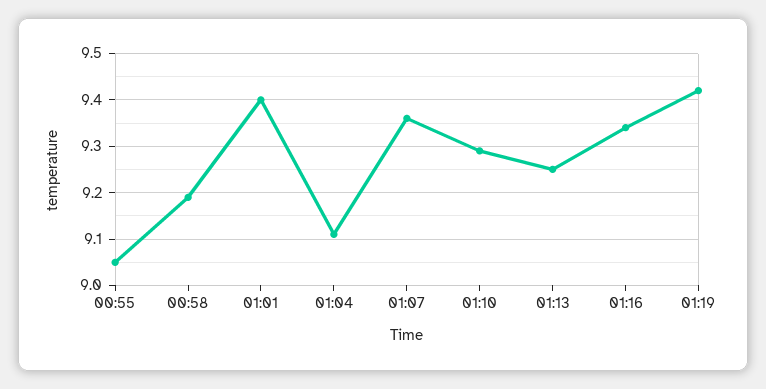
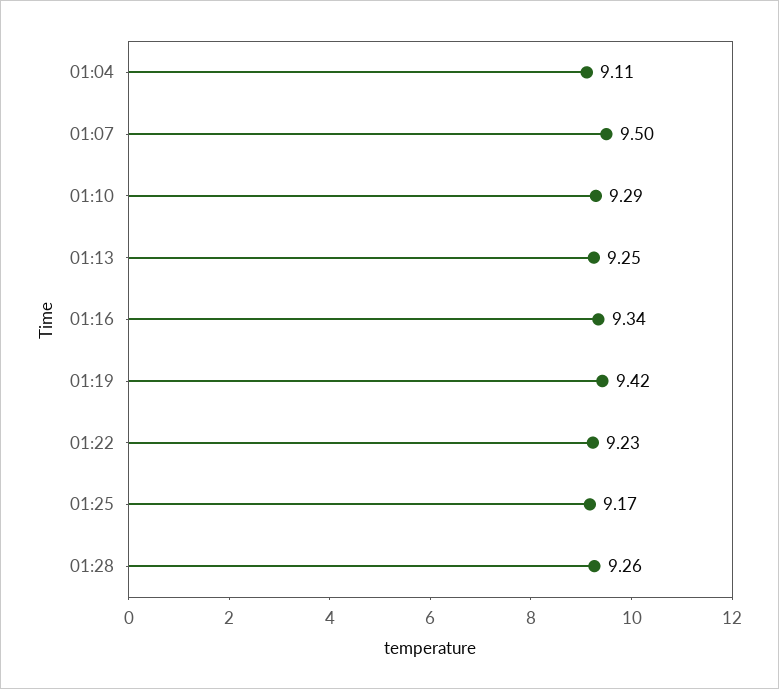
00:55: 9.05 -> none
00:58: 9.2 -> none
01:01: 9.4 -> none
01:07: 9.35 -> 9.5
01:22: none -> 9.23
01:25: none -> 9.17
01:28: none -> 9.26

